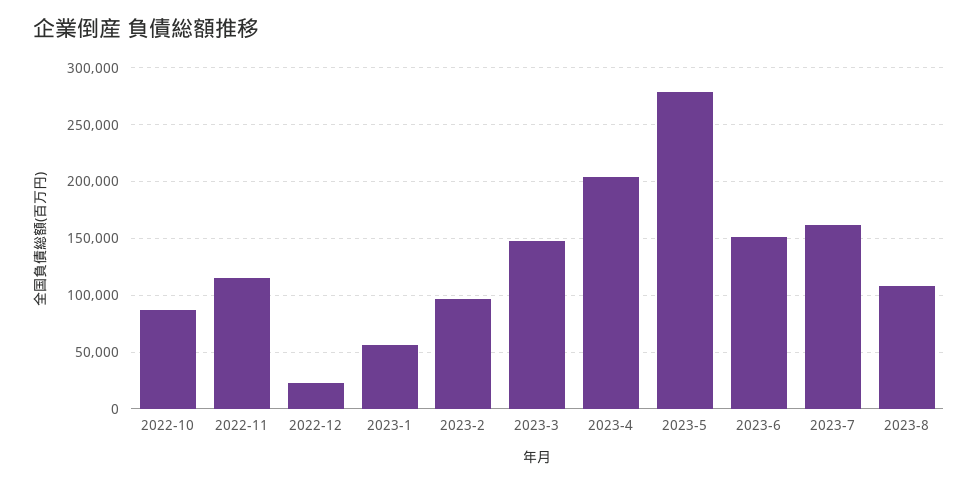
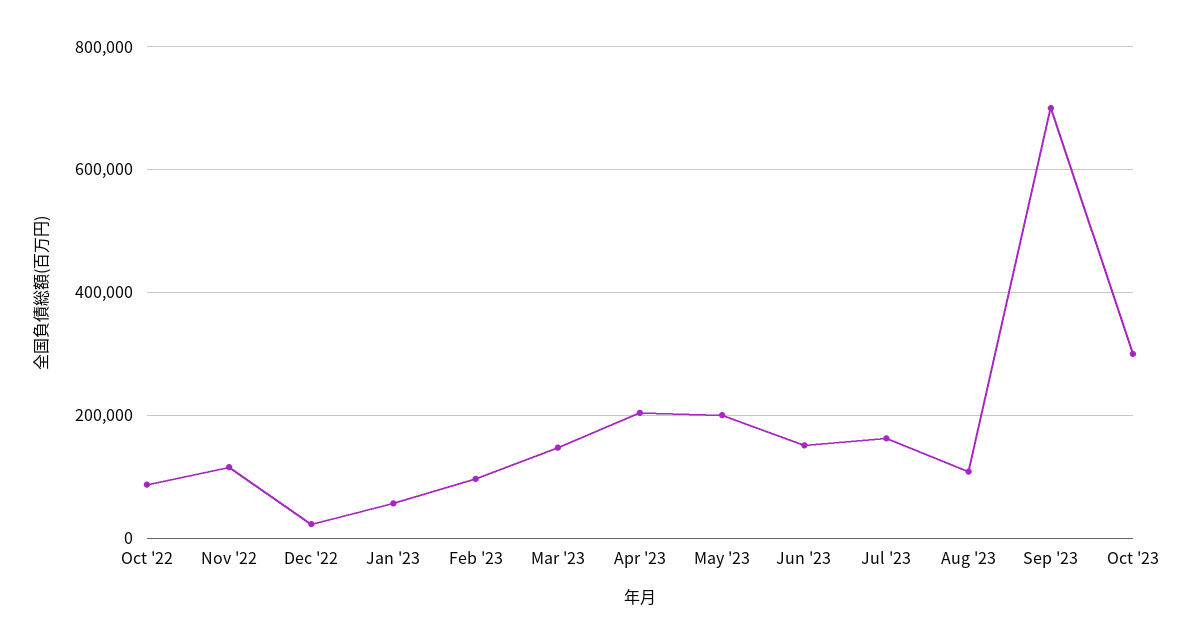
2023-5: 280000 -> 200000
Sep '23: none -> 700000
Oct '23: none -> 300000

